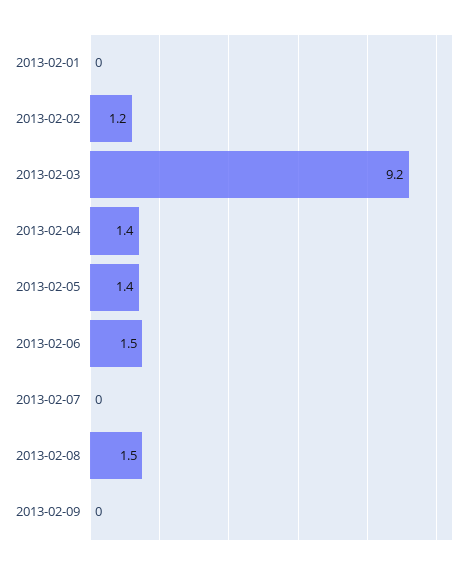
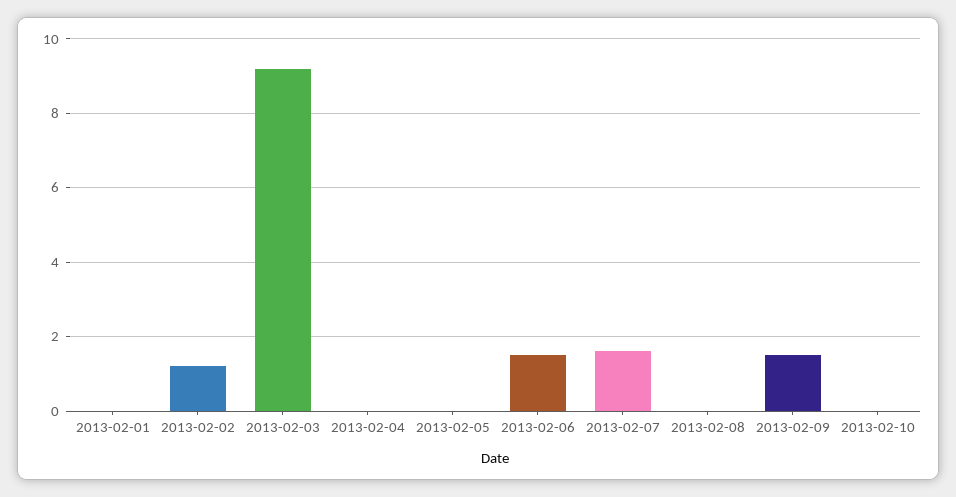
2013-02-04: 1.4 -> 0
2013-02-05: 1.4 -> 0
2013-02-07: 0 -> 1.5
2013-02-08: 1.5 -> 0
2013-02-09: 0 -> 1.5
2013-02-10: none -> 0

